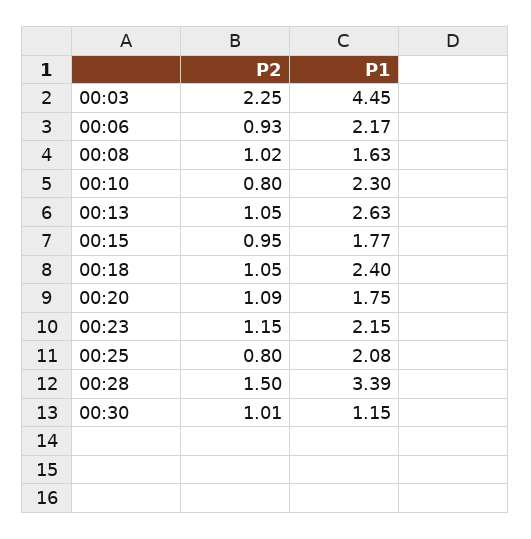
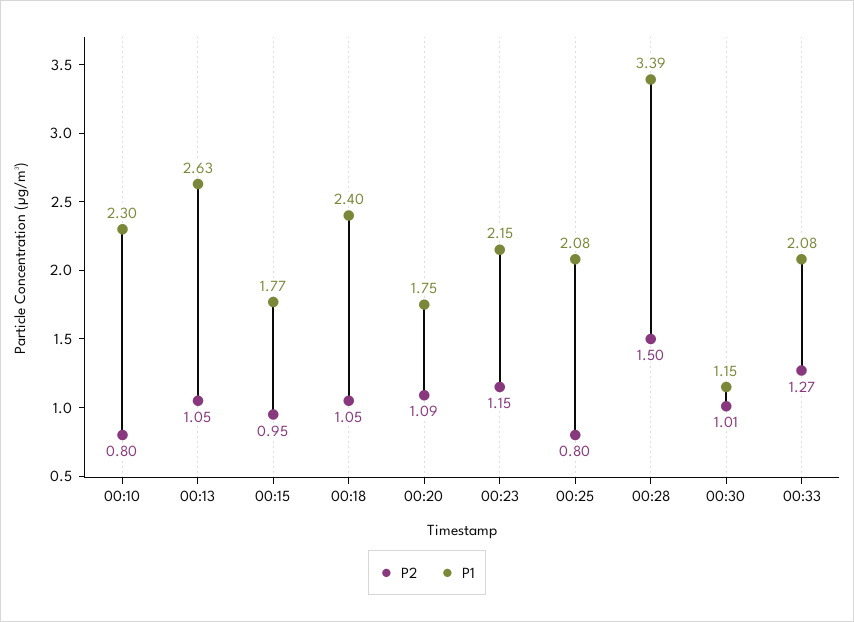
P2, 00:03: 2.25 -> none
P1, 00:03: 4.45 -> none
P2, 00:06: 0.93 -> none
P1, 00:06: 2.17 -> none
P2, 00:08: 1.02 -> none
P1, 00:08: 1.63 -> none
P2, 00:33: none -> 1.27
P1, 00:33: none -> 2.08

